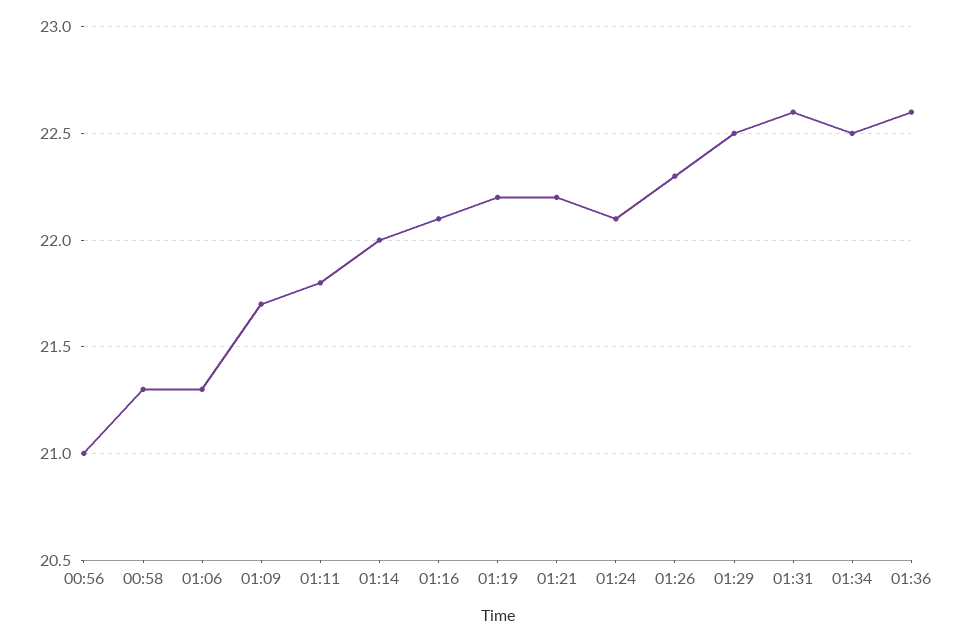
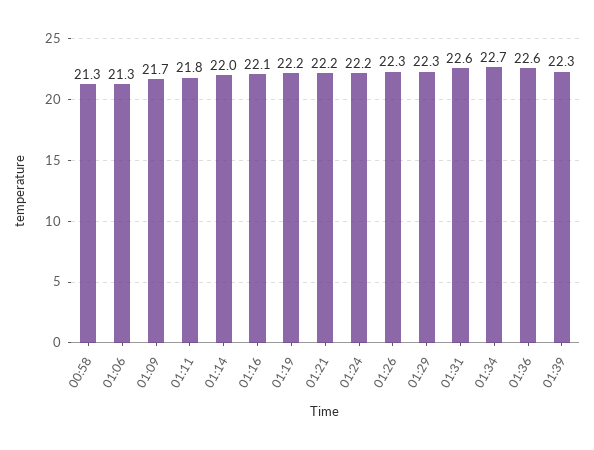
00:56: 21 -> none
01:24: 22.1 -> 22.2
01:29: 22.5 -> 22.3
01:34: 22.5 -> 22.7
01:39: none -> 22.3

